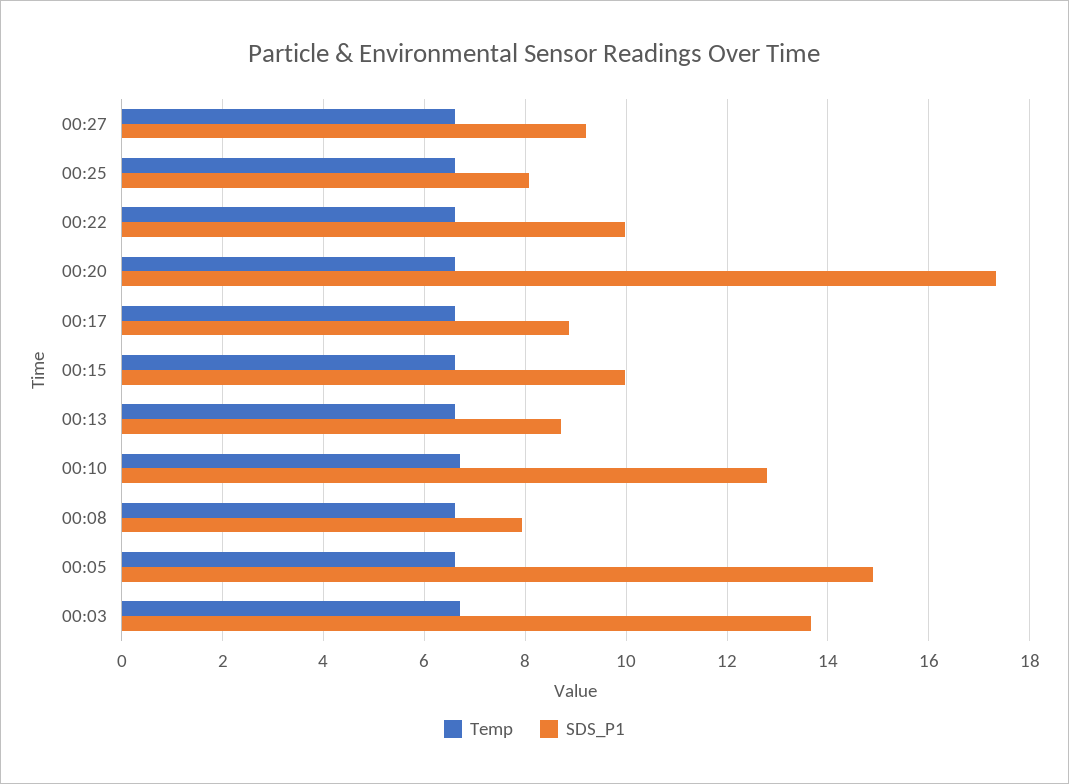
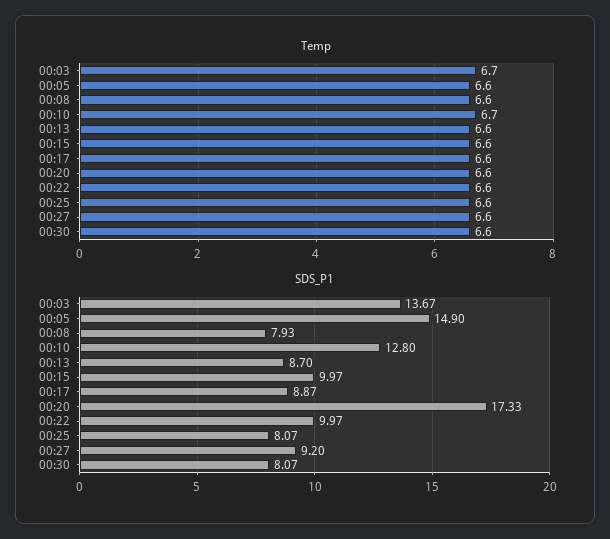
Temp, 00:30: none -> 6.6
SDS_P1, 00:30: none -> 8.07

